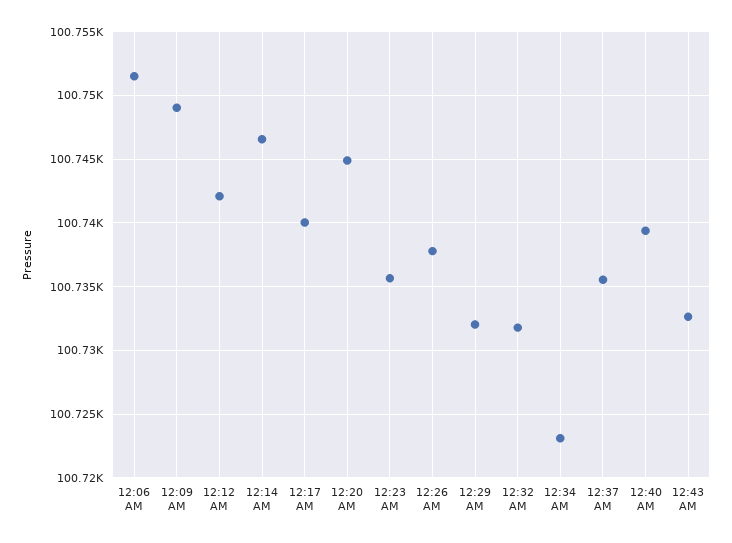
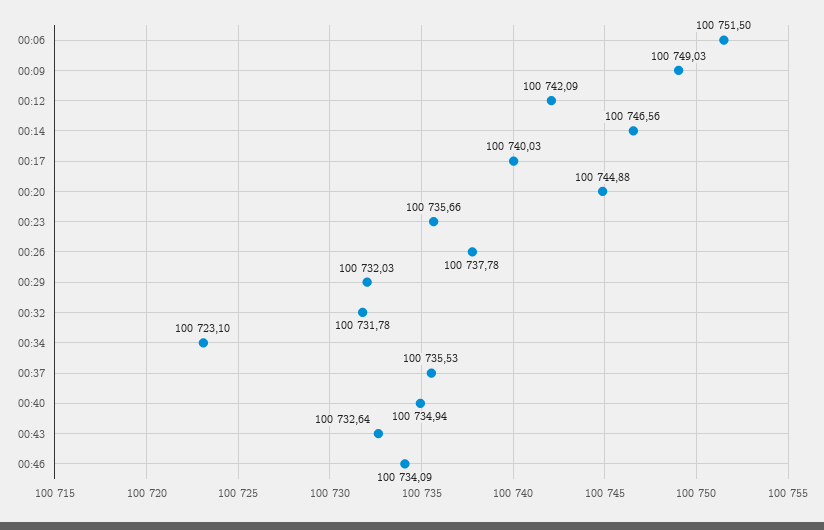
12:40 AM: 100739.5 -> 100734.94
00:46: none -> 100734.09

